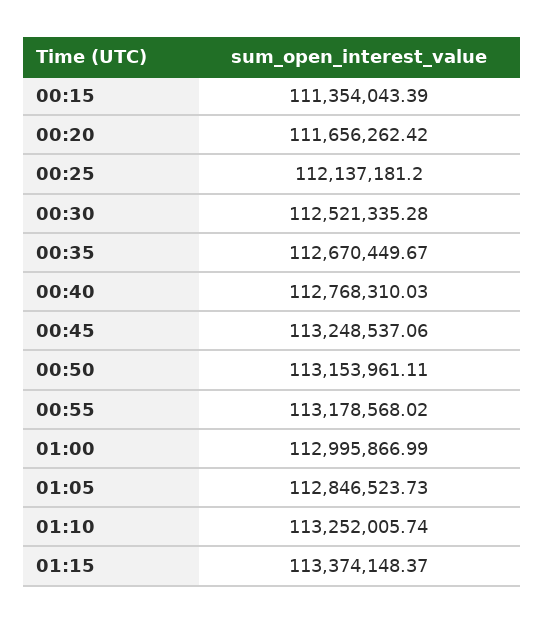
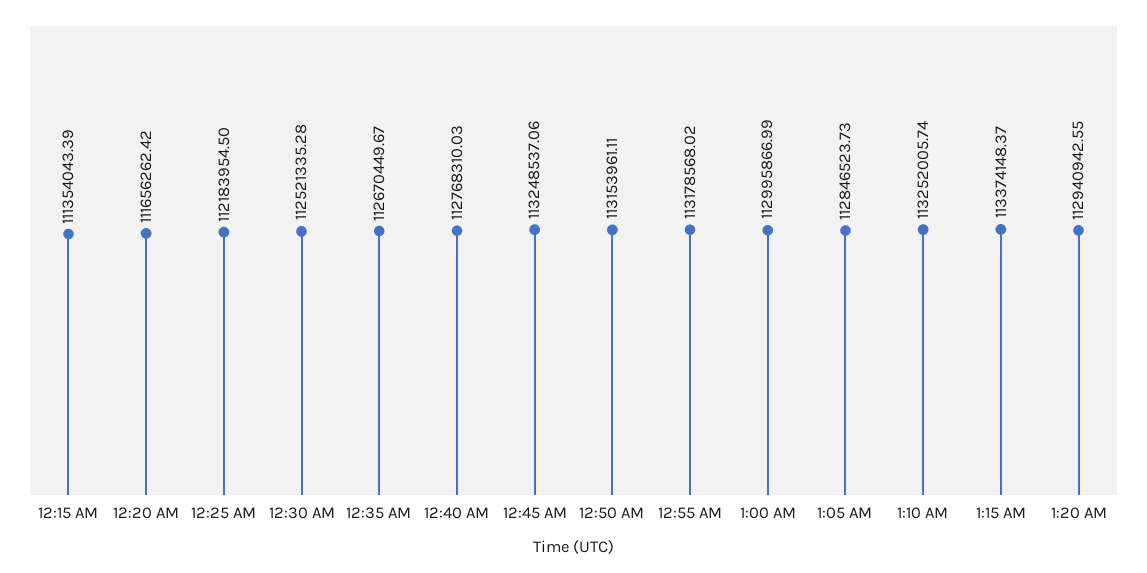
00:25: 112137181.2 -> 112183954.5
1:20 AM: none -> 112940942.55

